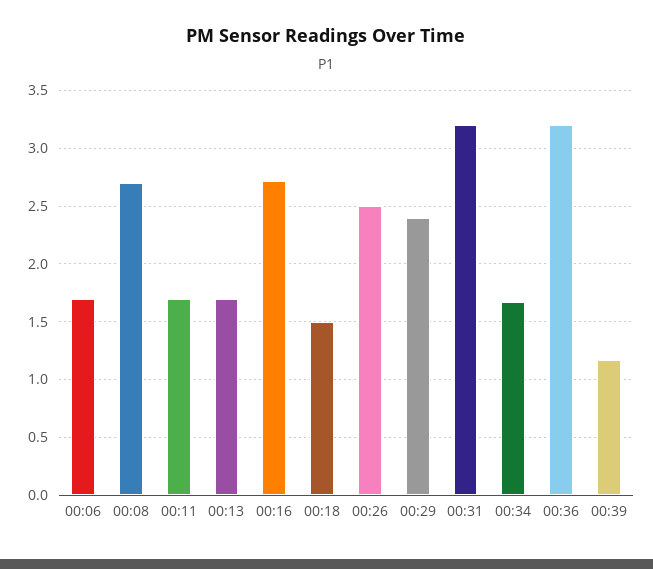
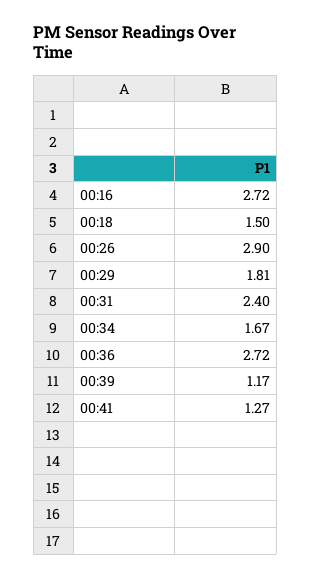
00:06: 1.7 -> none
00:08: 2.7 -> none
00:11: 1.7 -> none
00:13: 1.7 -> none
00:26: 2.5 -> 2.9
00:29: 2.4 -> 1.81
00:31: 3.2 -> 2.4
00:36: 3.2 -> 2.72
00:41: none -> 1.27

